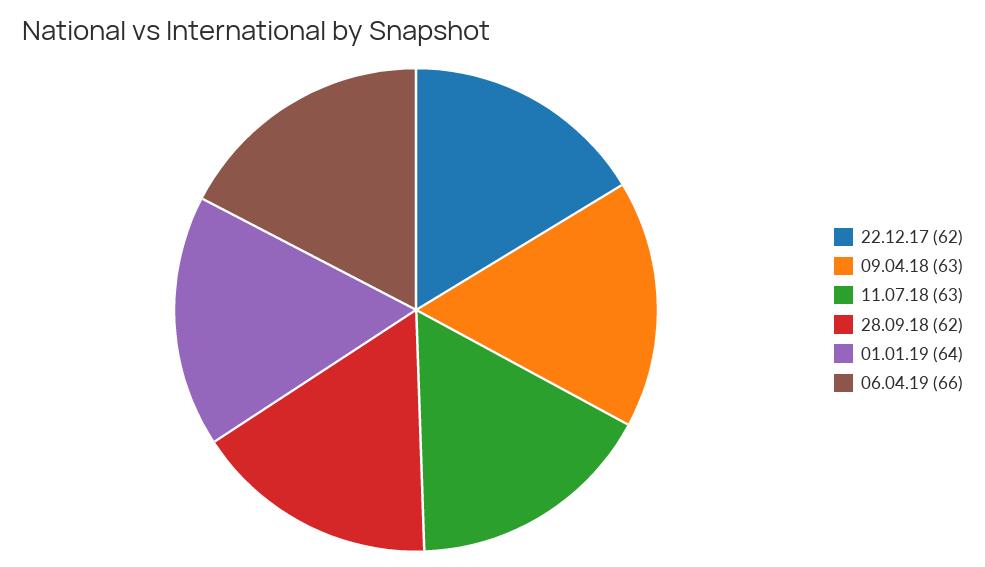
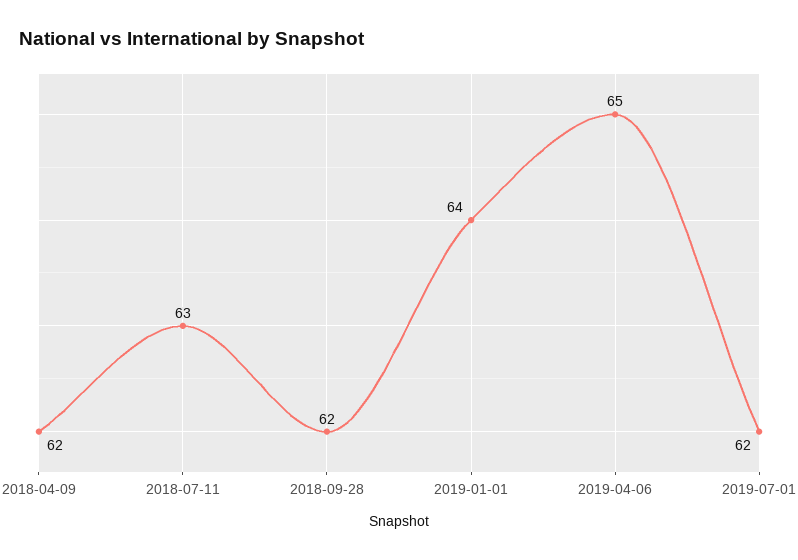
22.12.17: 62 -> none
09.04.18: 63 -> 62
06.04.19: 66 -> 65
2019-07-01: none -> 62

